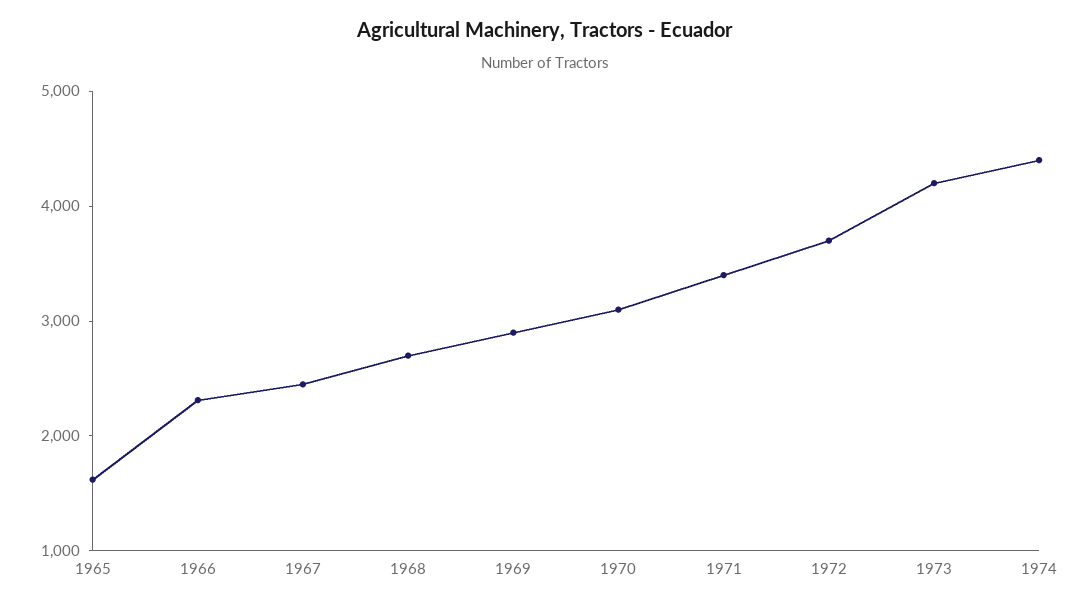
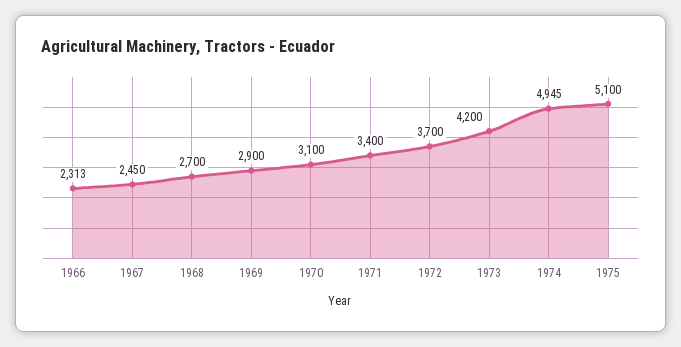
1965: 1600 -> none
1974: 4400 -> 4945
1975: none -> 5100

